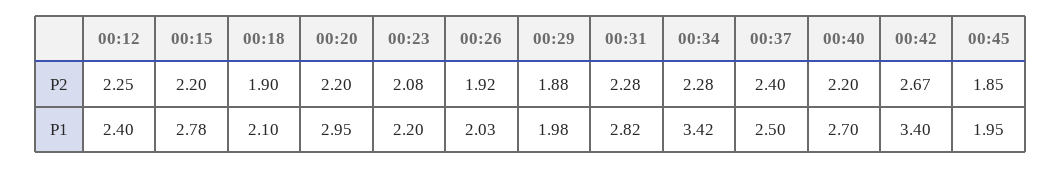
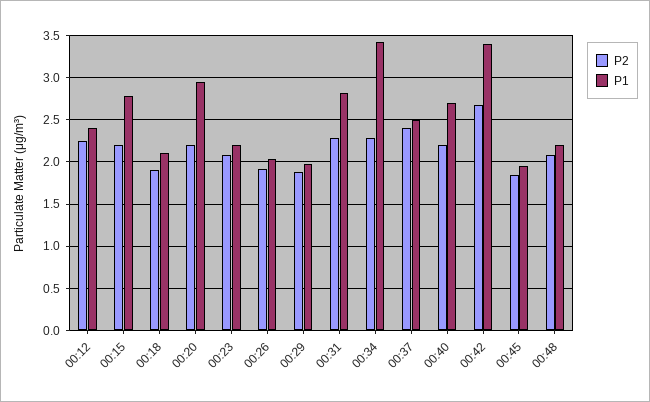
P2, 00:48: none -> 2.1
P1, 00:48: none -> 2.2

